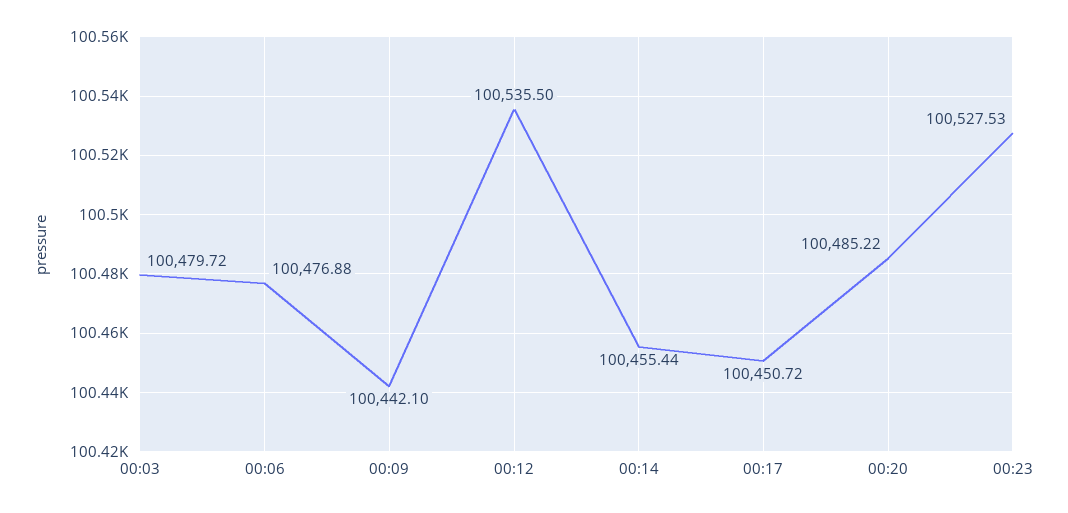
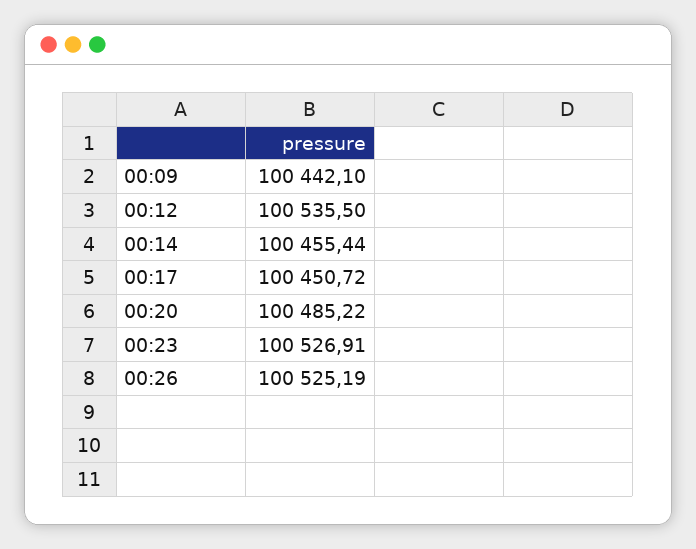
00:03: 100479.72 -> none
00:06: 100476.88 -> none
00:23: 100527.53 -> 100526.91
00:26: none -> 100525.19

